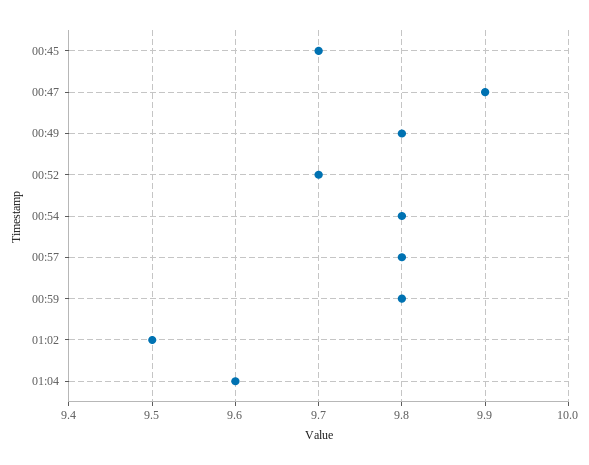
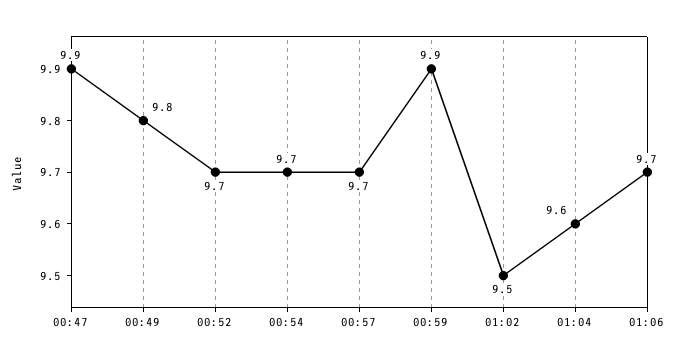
00:45: 9.7 -> none
00:54: 9.8 -> 9.7
00:57: 9.8 -> 9.7
00:59: 9.8 -> 9.9
01:06: none -> 9.7

